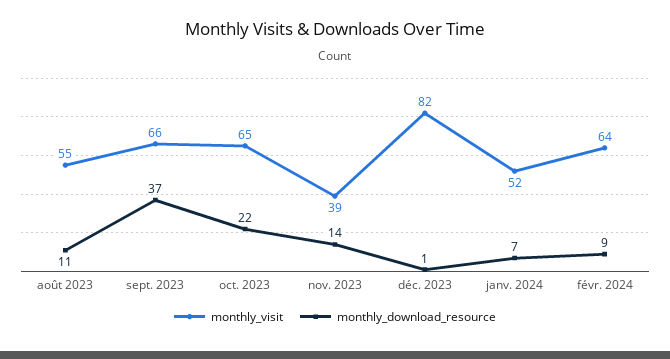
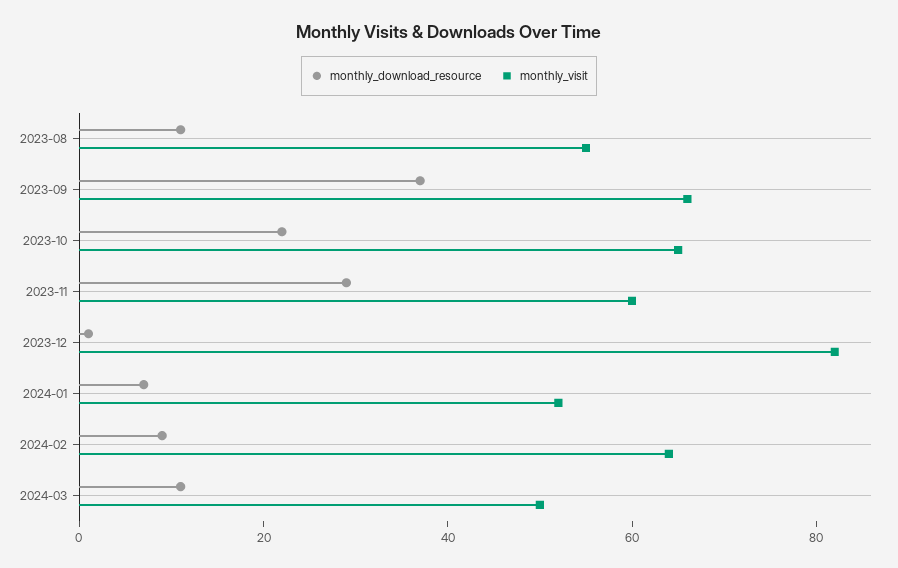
monthly_visit, nov. 2023: 39 -> 60
monthly_download_resource, nov. 2023: 14 -> 30
monthly_download_resource, 2024-03: none -> 10
monthly_visit, 2024-03: none -> 50

